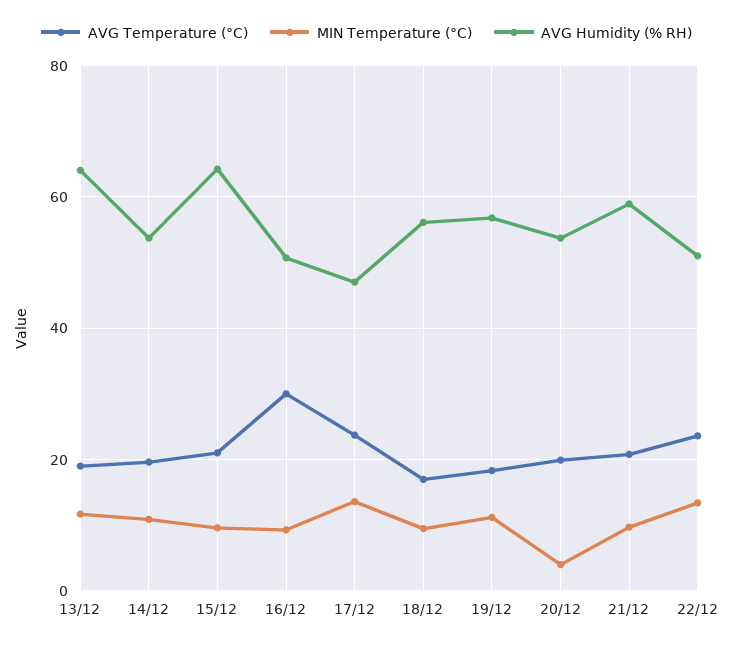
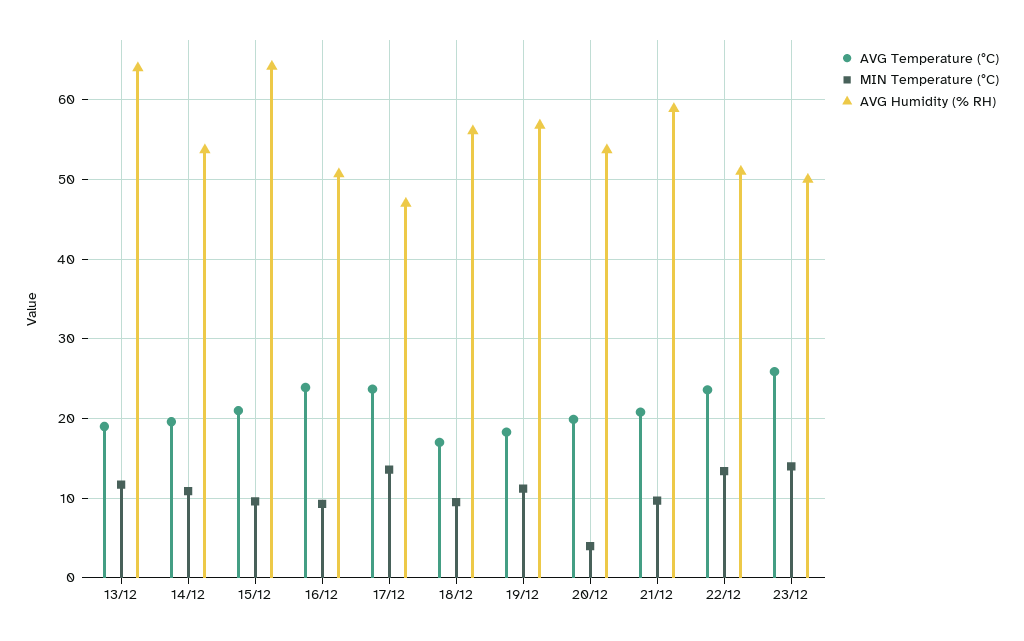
AVG Temperature (°C), 16/12: 30 -> 24
AVG Temperature (°C), 23/12: none -> 26
MIN Temperature (°C), 23/12: none -> 14
AVG Humidity (% RH), 23/12: none -> 50

